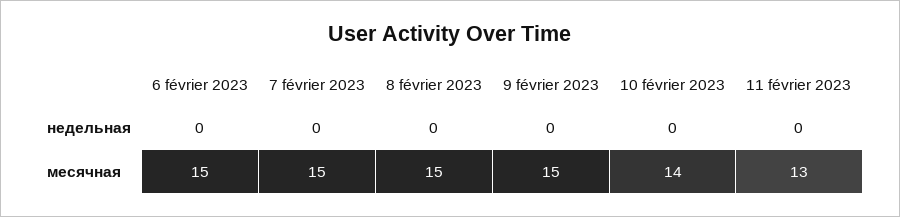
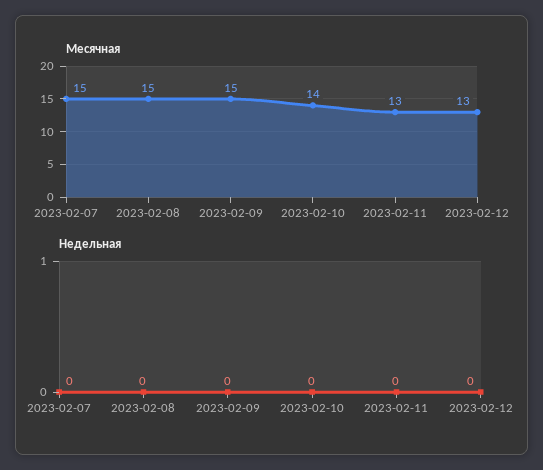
недельная, 6 février 2023: 0 -> none
месячная, 6 février 2023: 15 -> none
месячная, 2023-02-12: none -> 13
недельная, 2023-02-12: none -> 0

